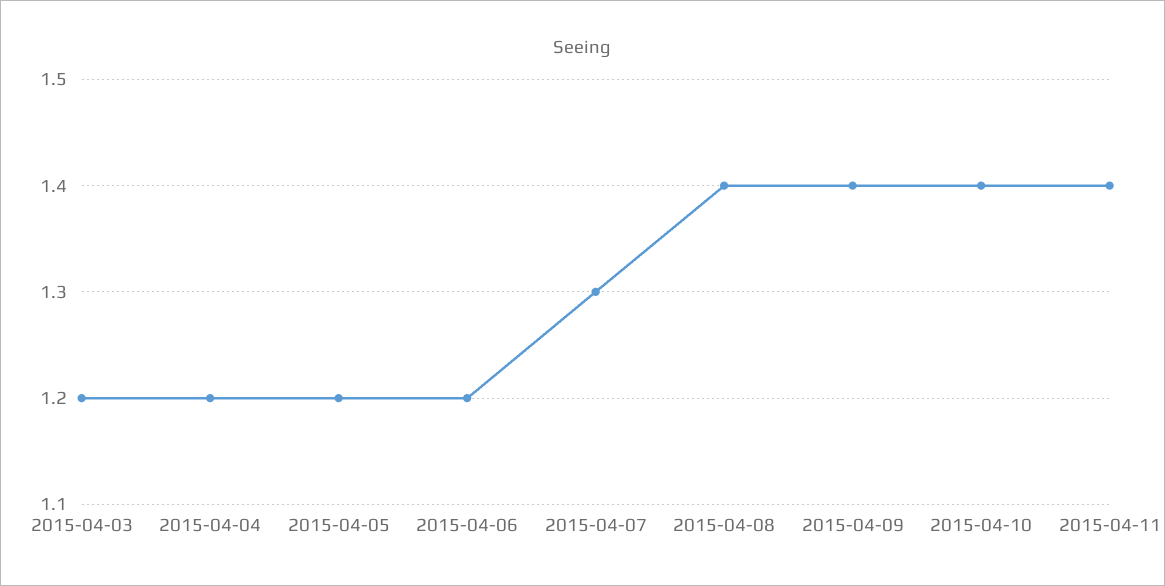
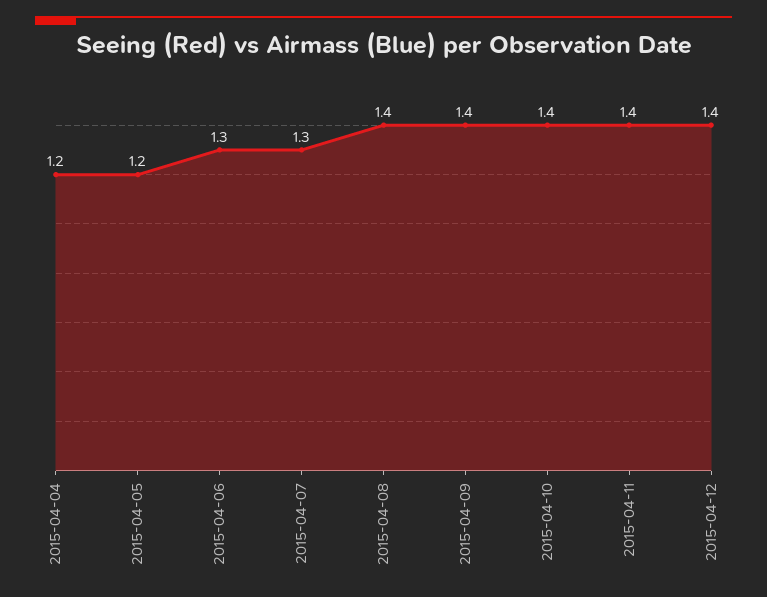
2015-04-03: 1.2 -> none
2015-04-06: 1.2 -> 1.3
2015-04-12: none -> 1.4

